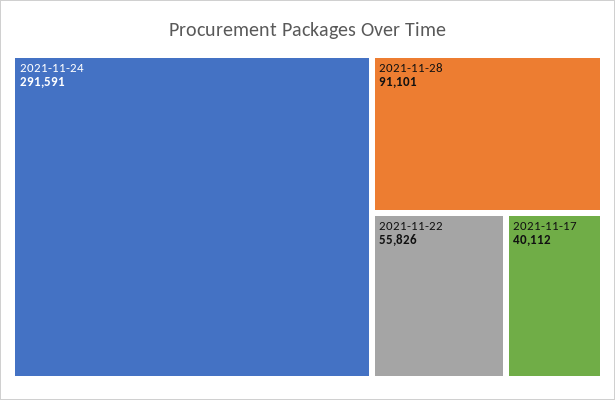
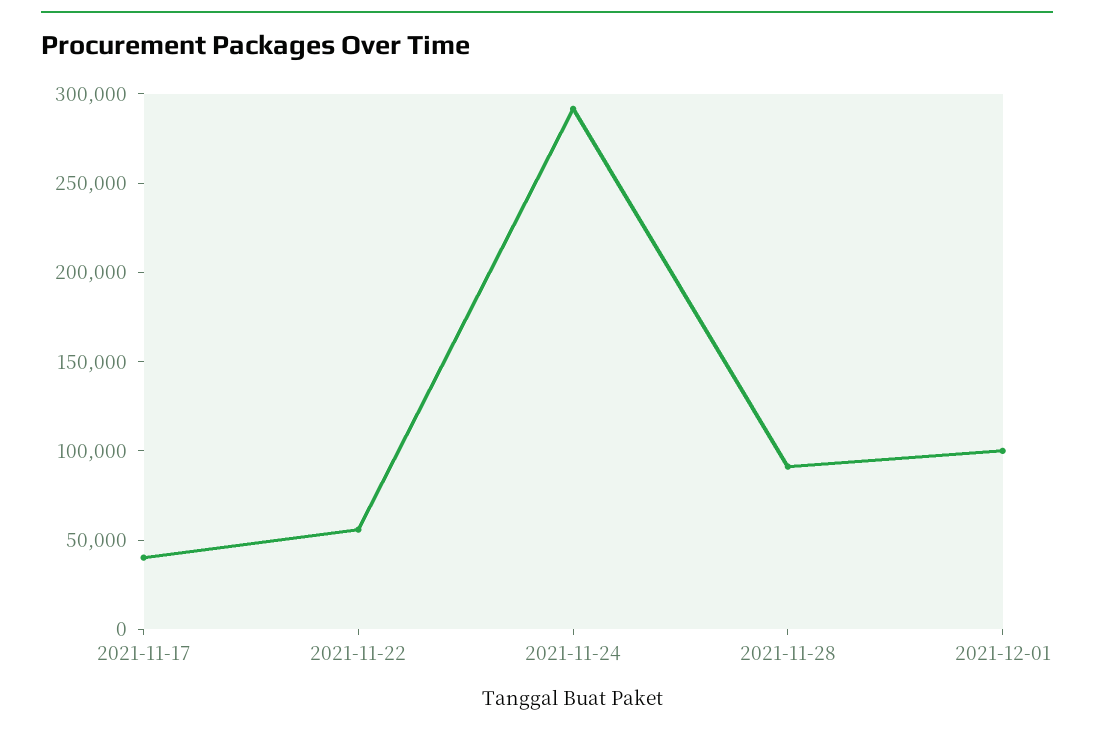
2021-12-01: none -> 100000

